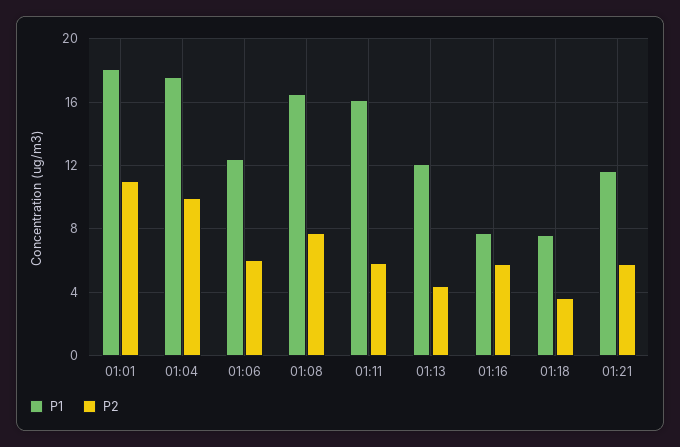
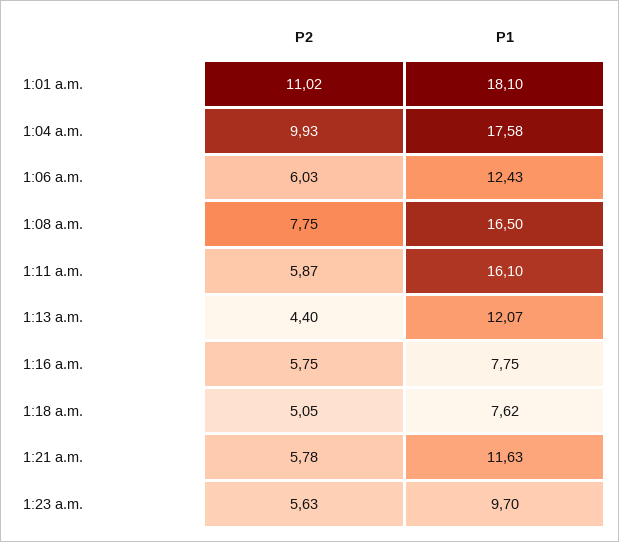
P2, 01:18: 3.5 -> 5.05
P2, 1:23 a.m.: none -> 5.63
P1, 1:23 a.m.: none -> 9.7

